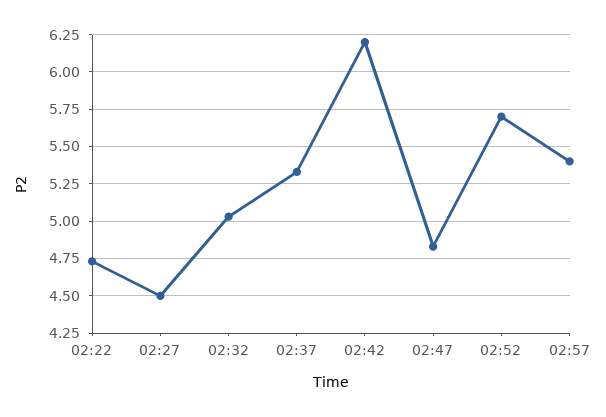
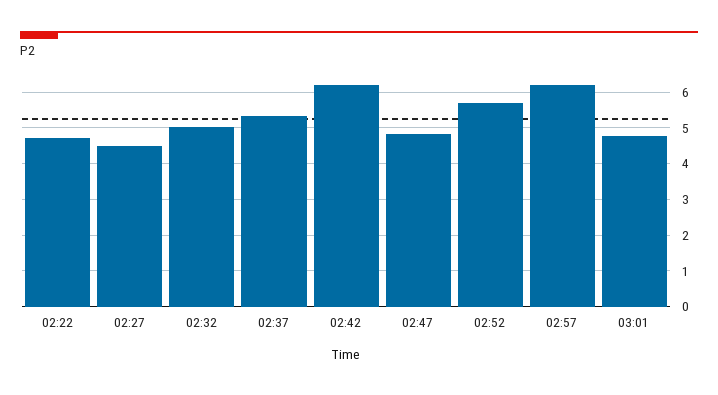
02:57: 5.4 -> 6.2
03:01: none -> 4.8

